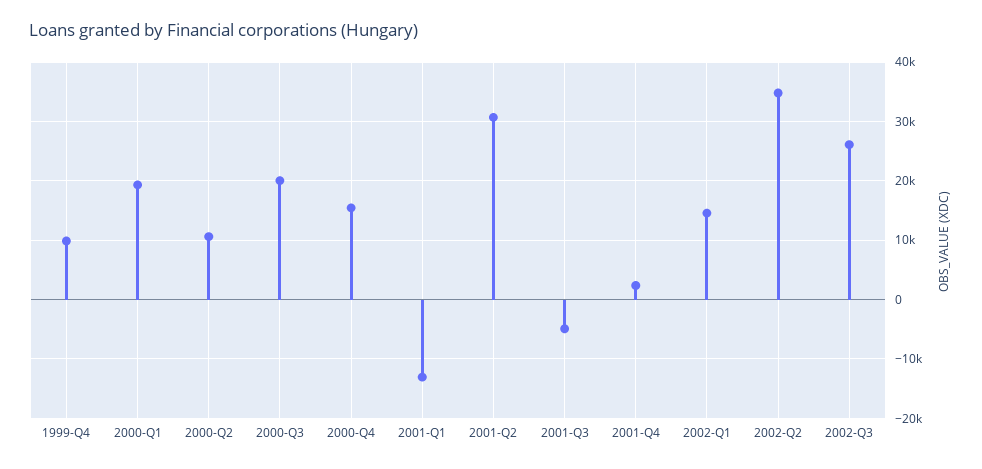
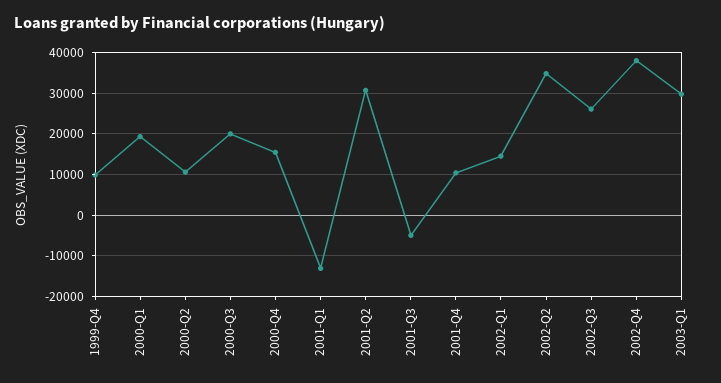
2001-Q4: 2000 -> 10000
2002-Q4: none -> 38000
2003-Q1: none -> 30000

